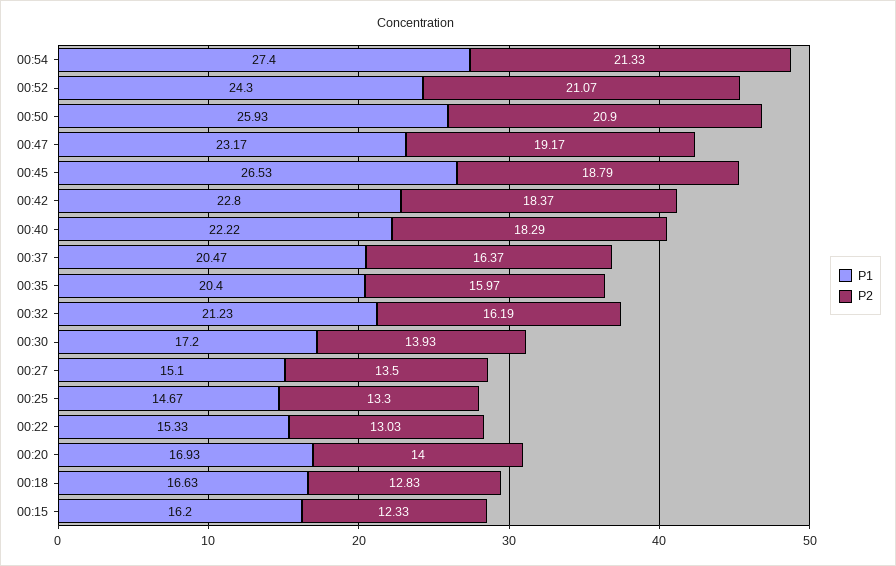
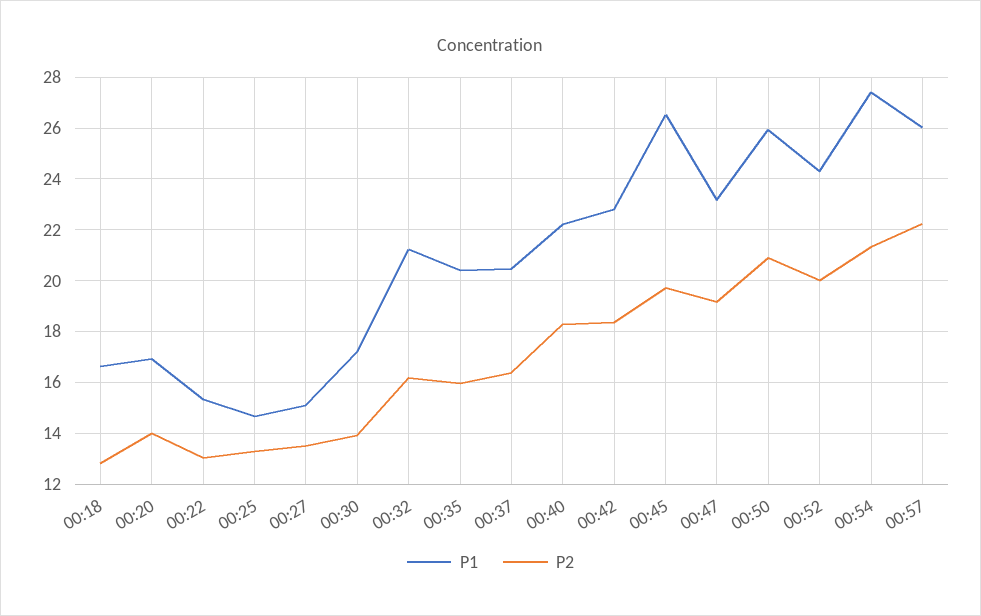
P2, 00:52: 21.07 -> 20
P2, 00:45: 18.79 -> 19.75
P1, 00:15: 16.2 -> none
P2, 00:15: 12.33 -> none
P1, 00:57: none -> 26
P2, 00:57: none -> 22.25

